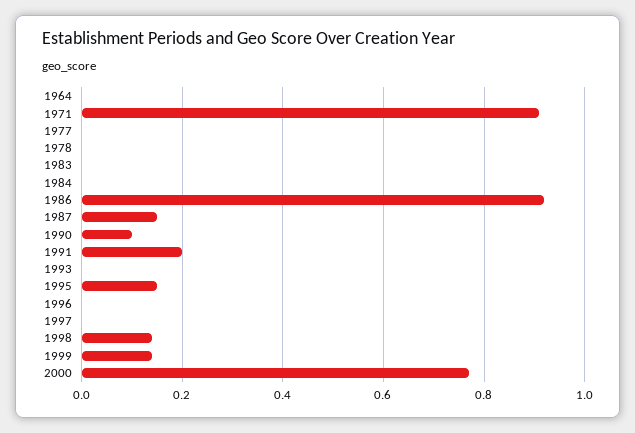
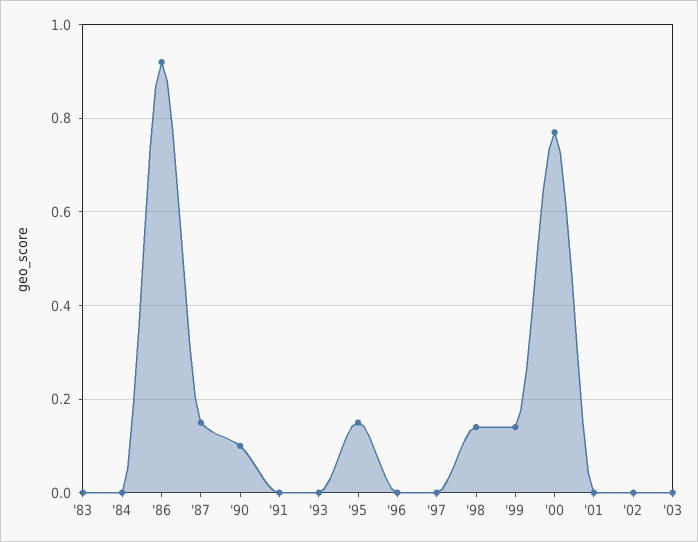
1964: 0 -> none
1971: 0.9 -> none
1977: 0 -> none
1978: 0 -> none
1991: 0.2 -> 0
'01: none -> 0
'02: none -> 0
'03: none -> 0

